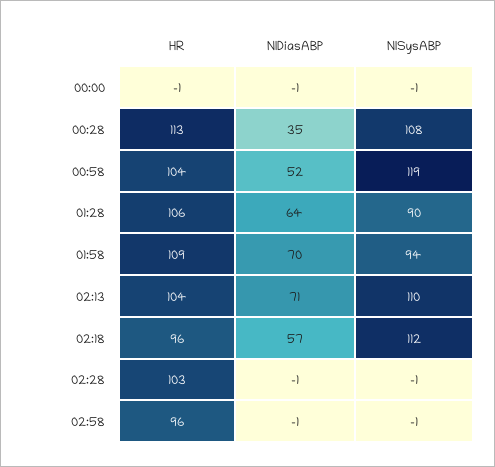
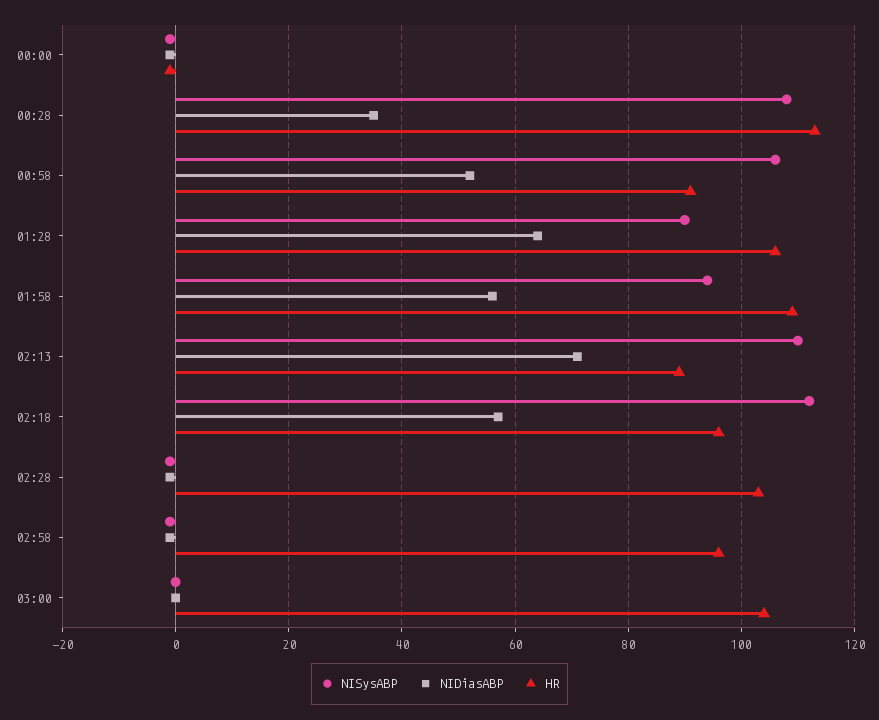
HR, 00:58: 104 -> 90
NISysABP, 00:58: 119 -> 105
NIDiasABP, 01:58: 70 -> 55
HR, 02:13: 104 -> 90
NISysABP, 03:00: none -> 0
NIDiasABP, 03:00: none -> 0
HR, 03:00: none -> 105

